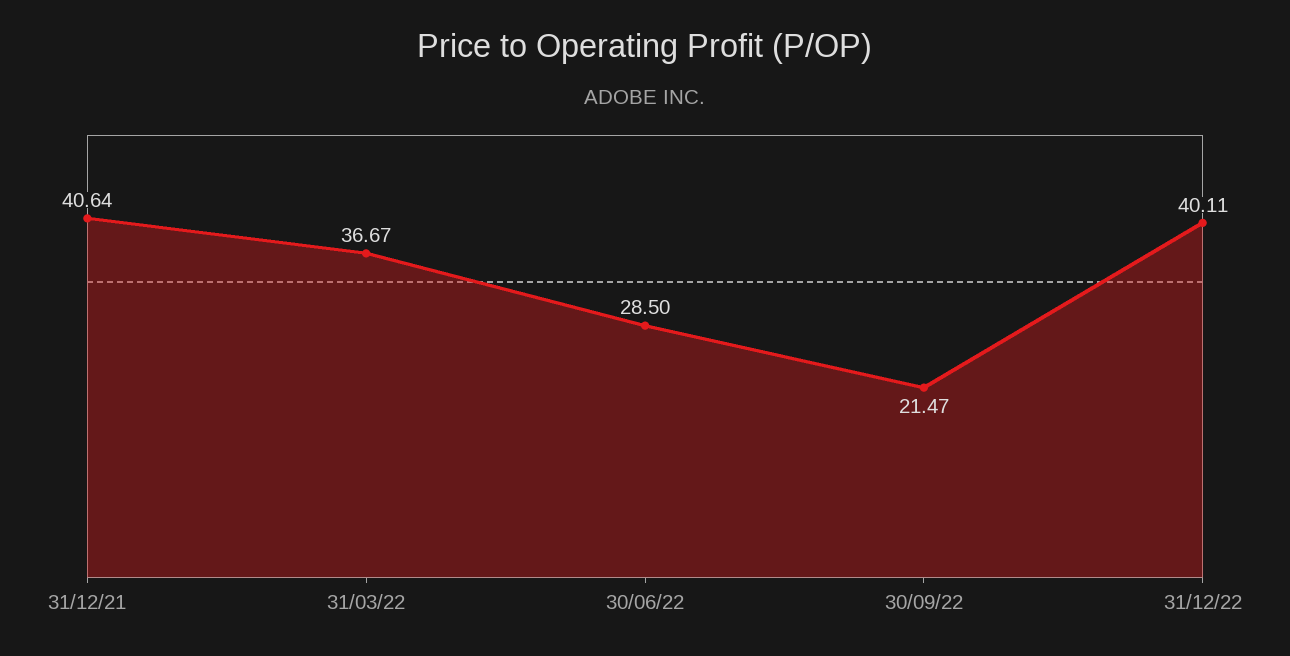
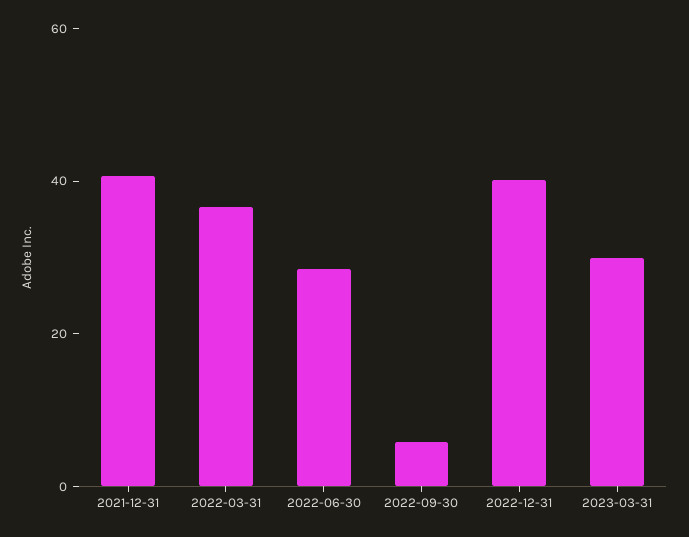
30/09/22: 21.47 -> 5
2023-03-31: none -> 30

